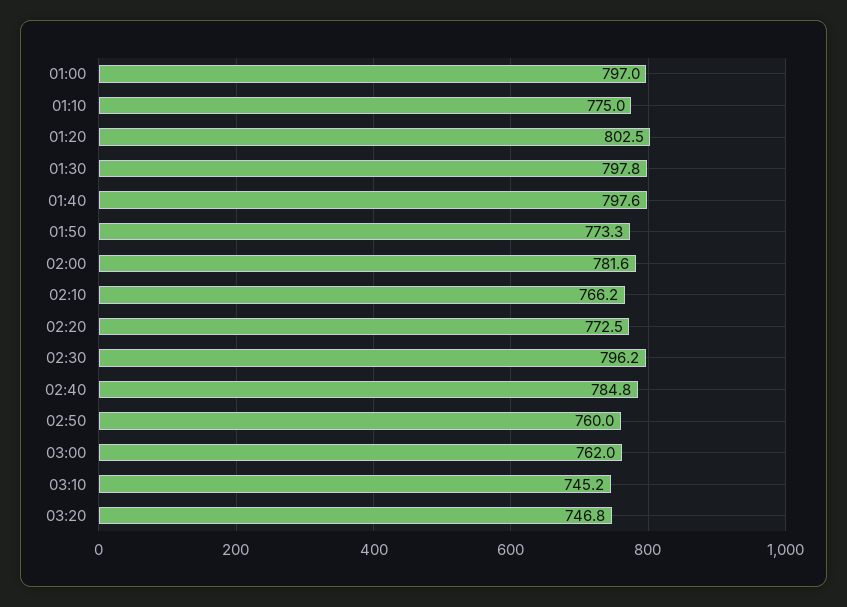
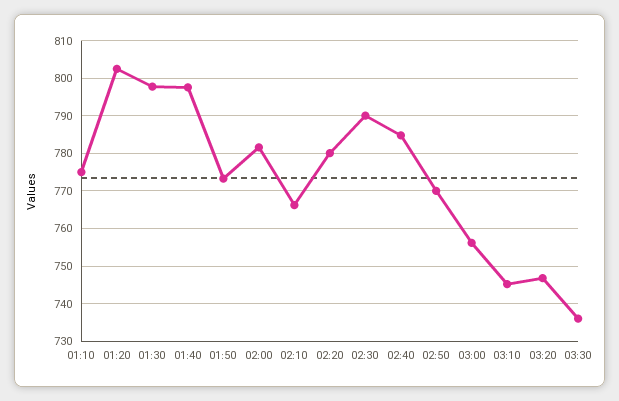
01:00: 797 -> none
02:20: 772.5 -> 780
02:30: 796.2 -> 790
02:50: 760 -> 770
03:00: 762 -> 756
03:30: none -> 736

